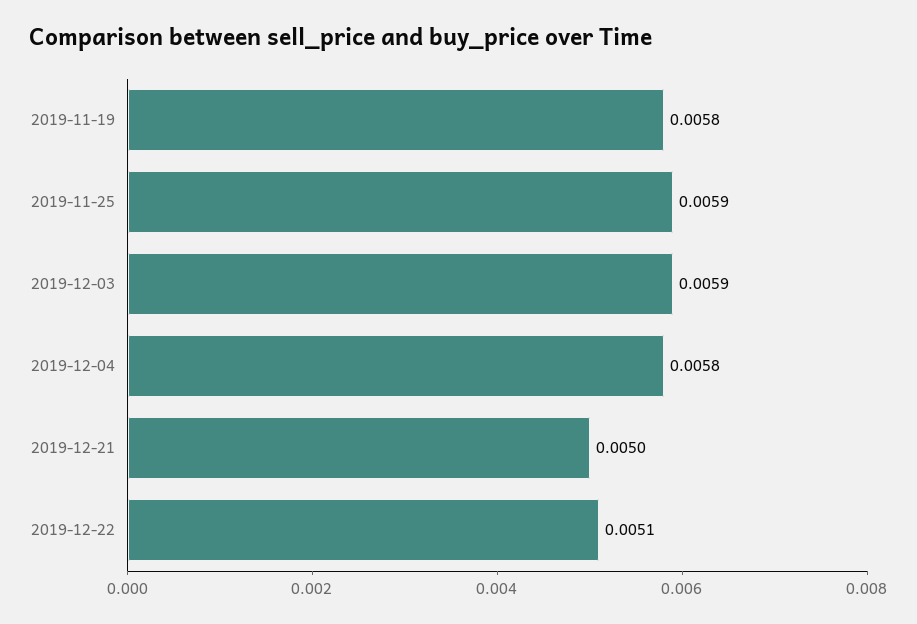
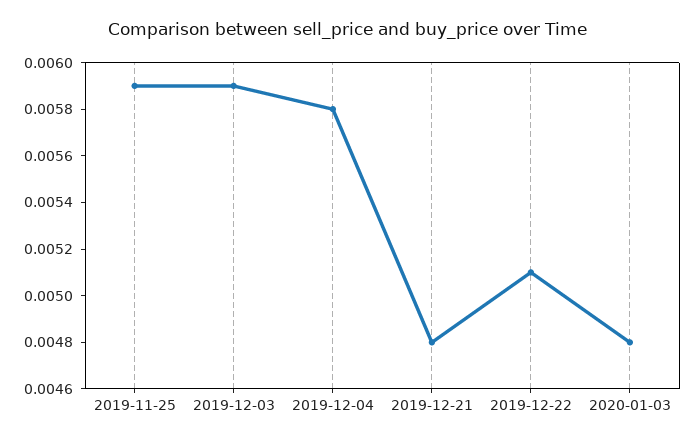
2019-11-19: 0.0058 -> none
2019-12-21: 0.005 -> 0.0048
2020-01-03: none -> 0.0048

